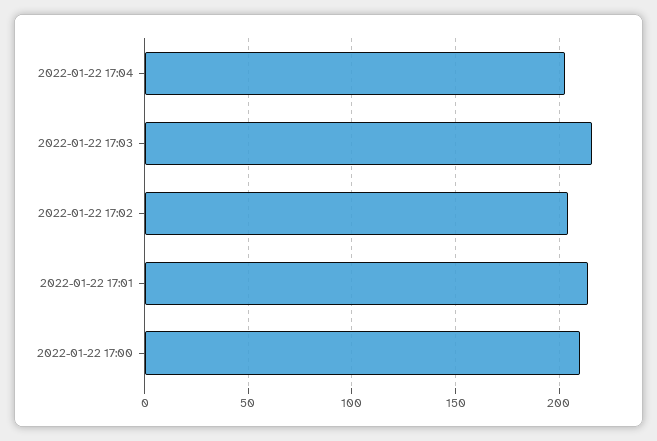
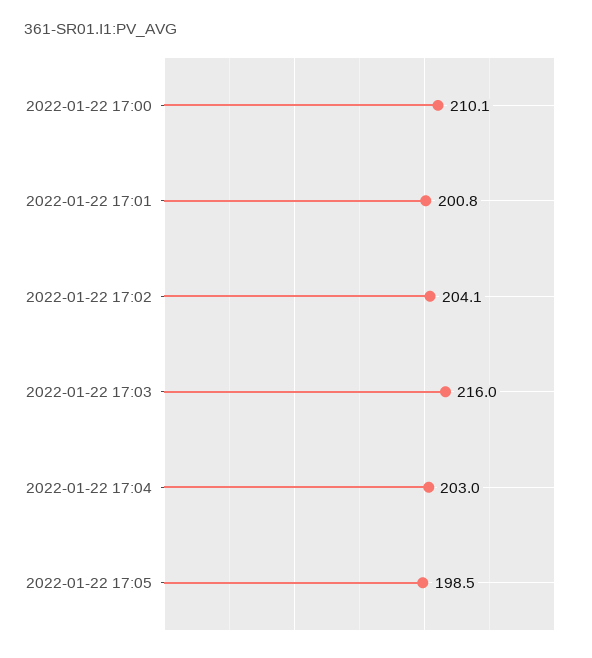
2022-01-22 17:01: 215 -> 200.8
2022-01-22 17:05: none -> 198.5

